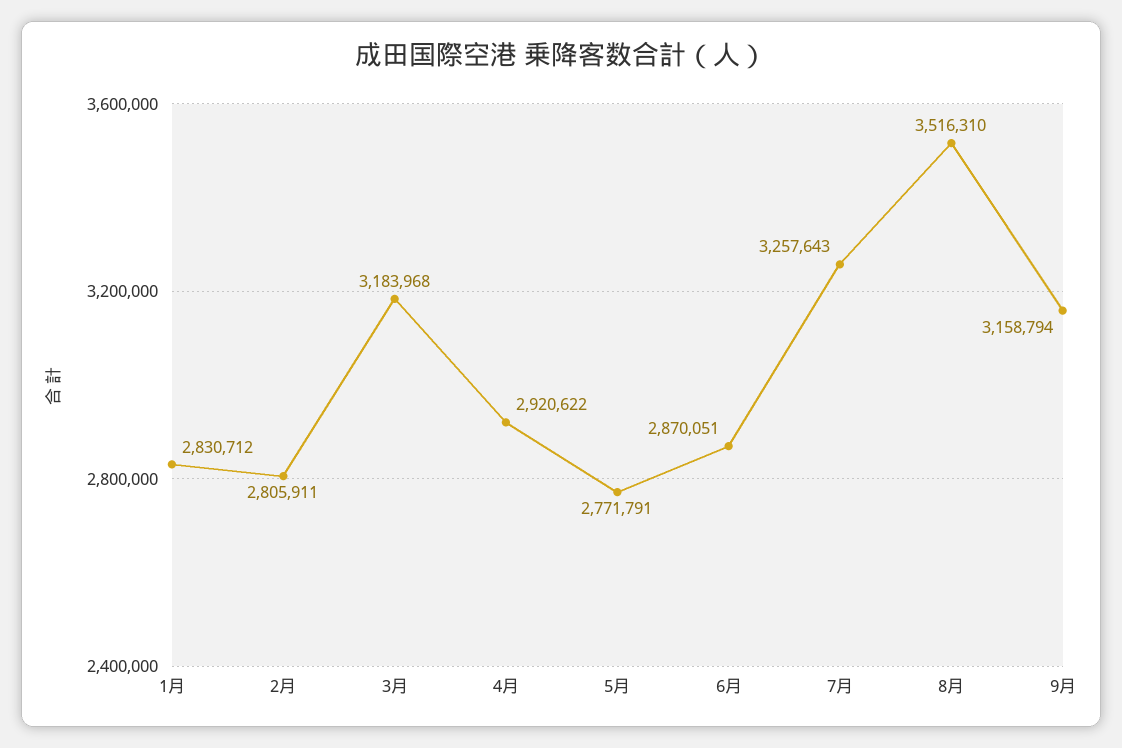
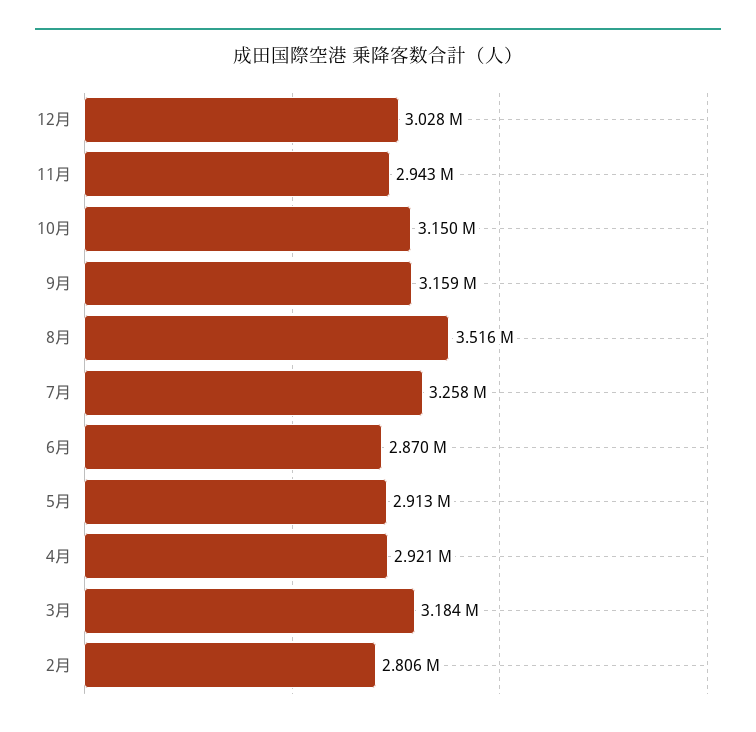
1月: 2830712 -> none
5月: 2771791 -> 2913000
12月: none -> 3028000
11月: none -> 2943000
10月: none -> 3150000

